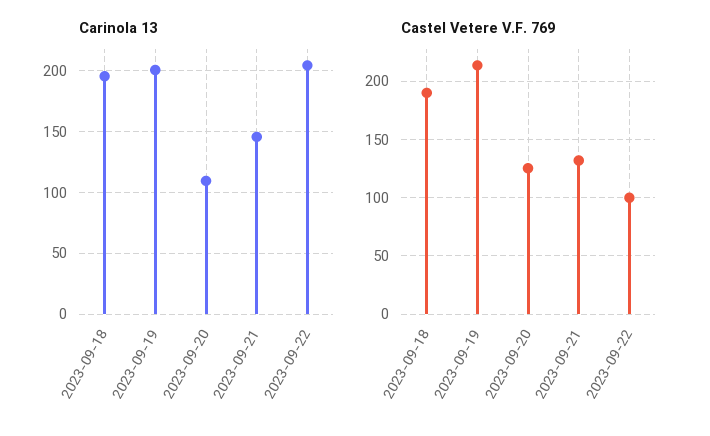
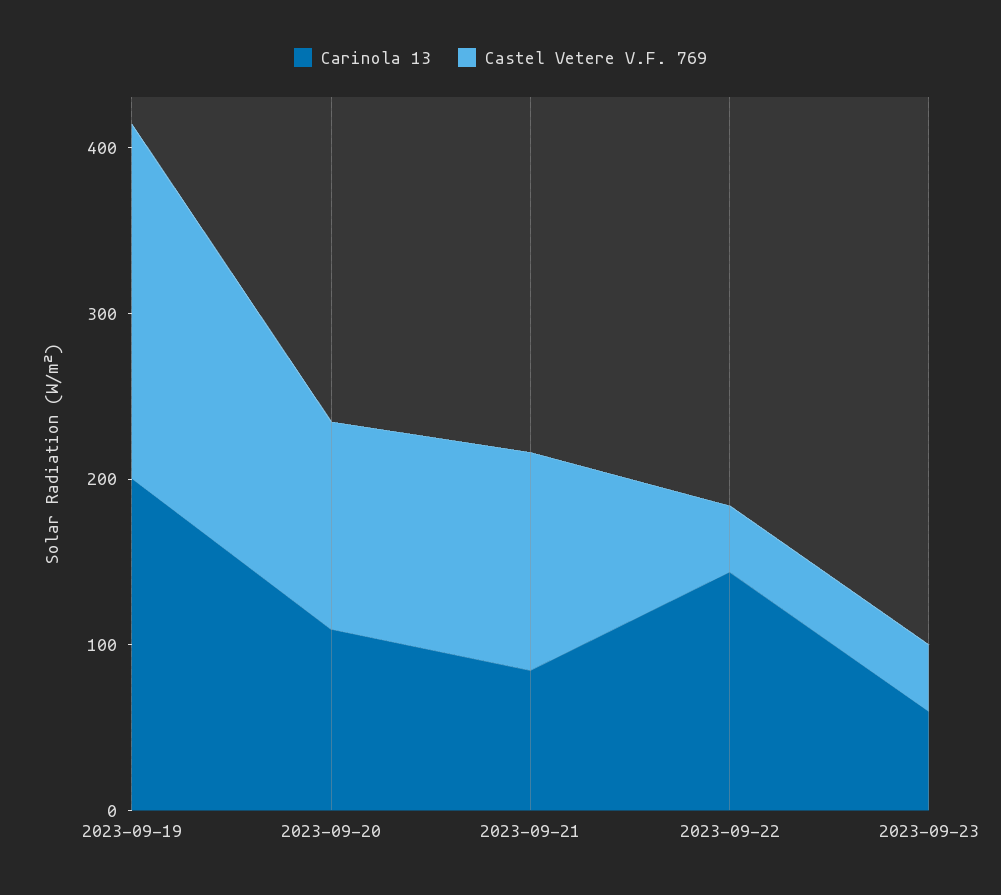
Carinola 13, 2023-09-18: 195 -> none
Carinola 13, 2023-09-21: 145 -> 80
Carinola 13, 2023-09-22: 205 -> 140
Castel Vetere V.F. 769, 2023-09-18: 190 -> none
Castel Vetere V.F. 769, 2023-09-22: 100 -> 40
Carinola 13, 2023-09-23: none -> 60
Castel Vetere V.F. 769, 2023-09-23: none -> 40

